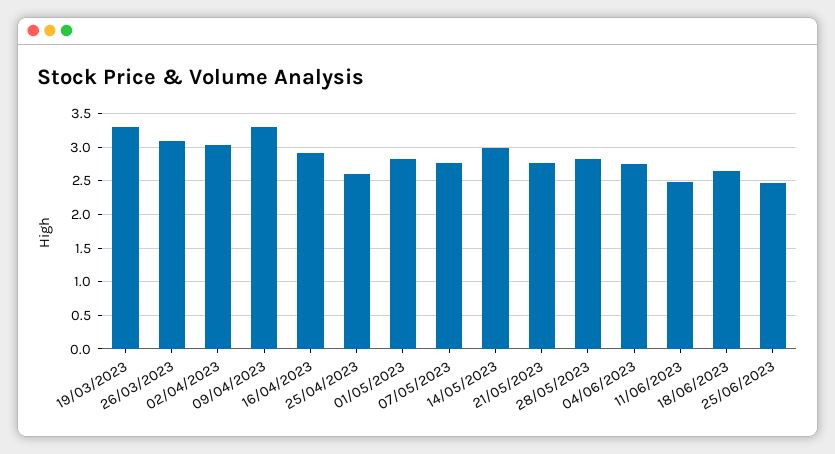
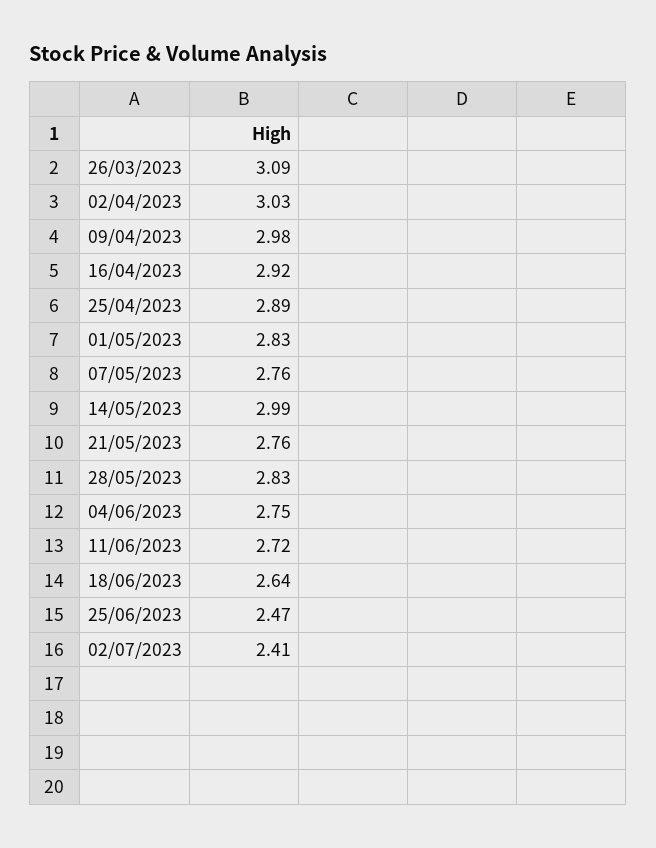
19/03/2023: 3.3 -> none
09/04/2023: 3.3 -> 2.98
25/04/2023: 2.6 -> 2.89
11/06/2023: 2.5 -> 2.72
02/07/2023: none -> 2.41

